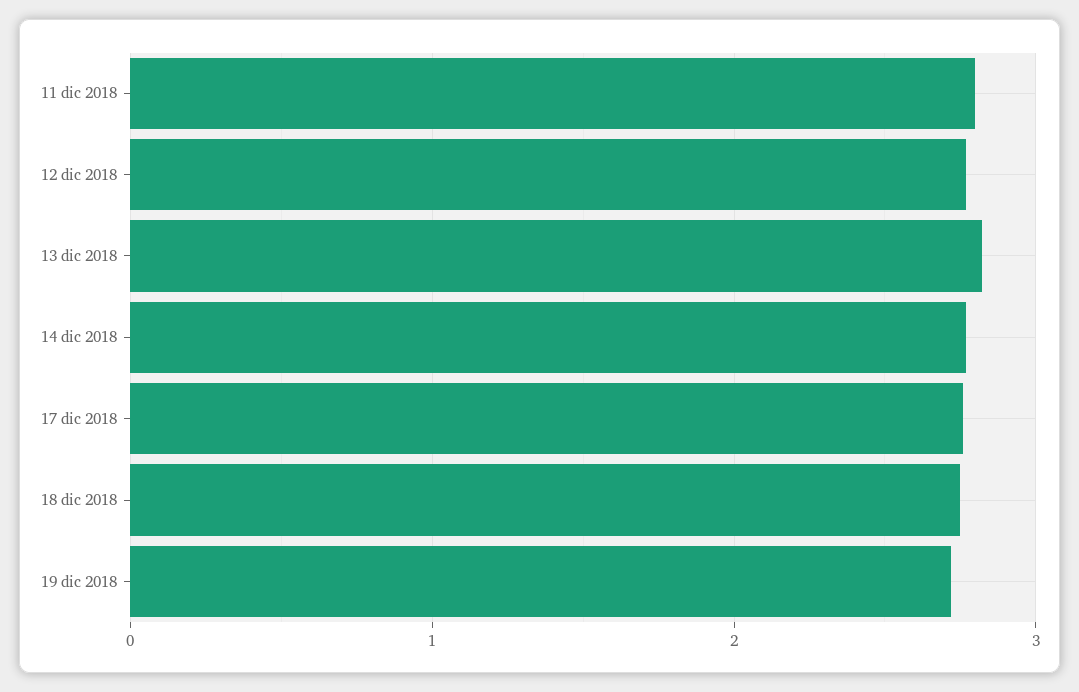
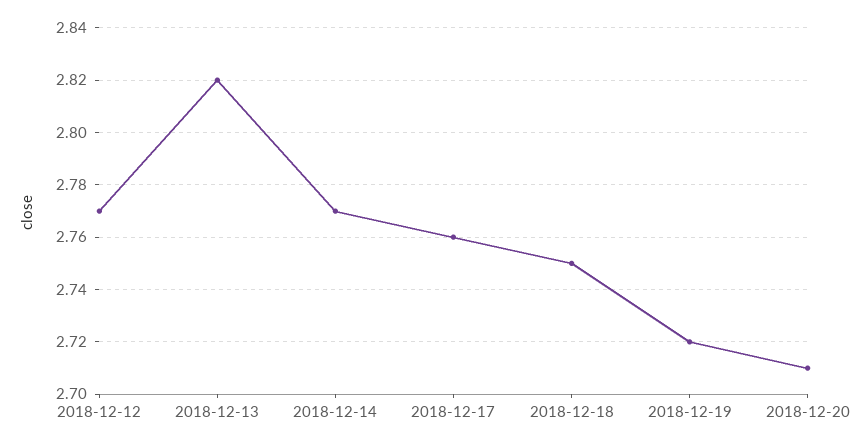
11 dic 2018: 2.8 -> none
2018-12-20: none -> 2.71

